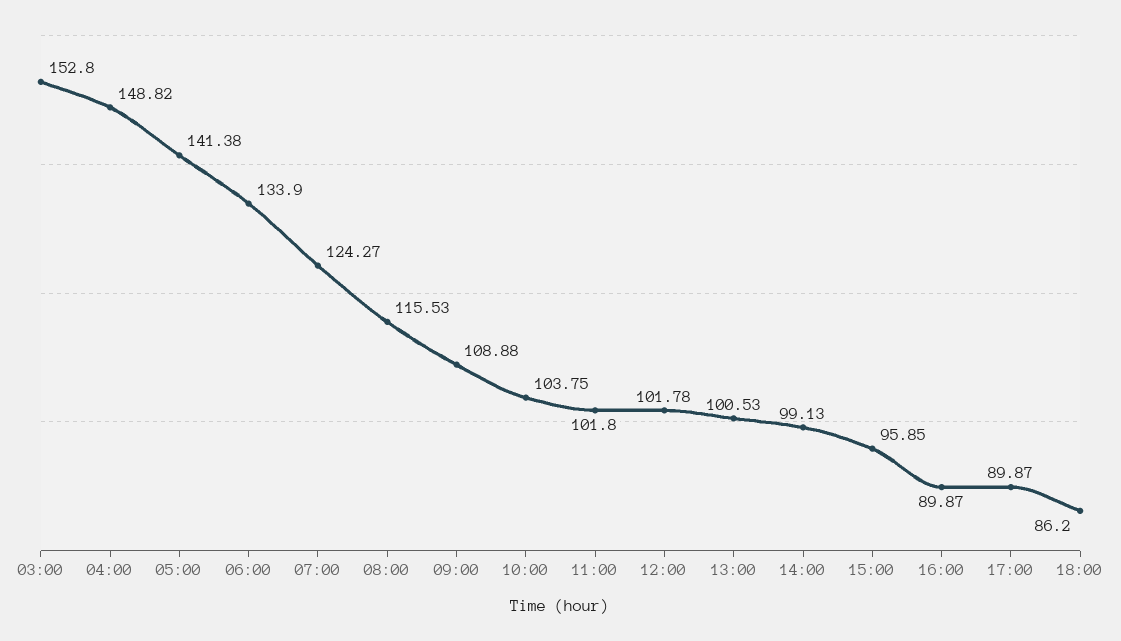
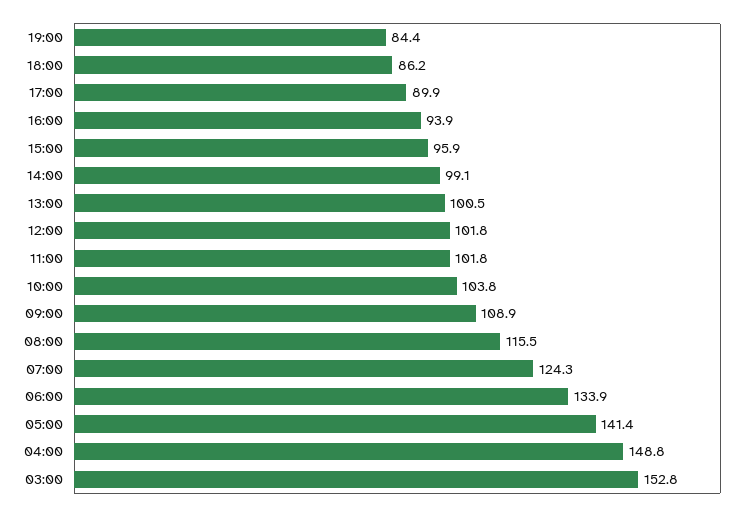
16:00: 89.87 -> 93.9
19:00: none -> 84.4

